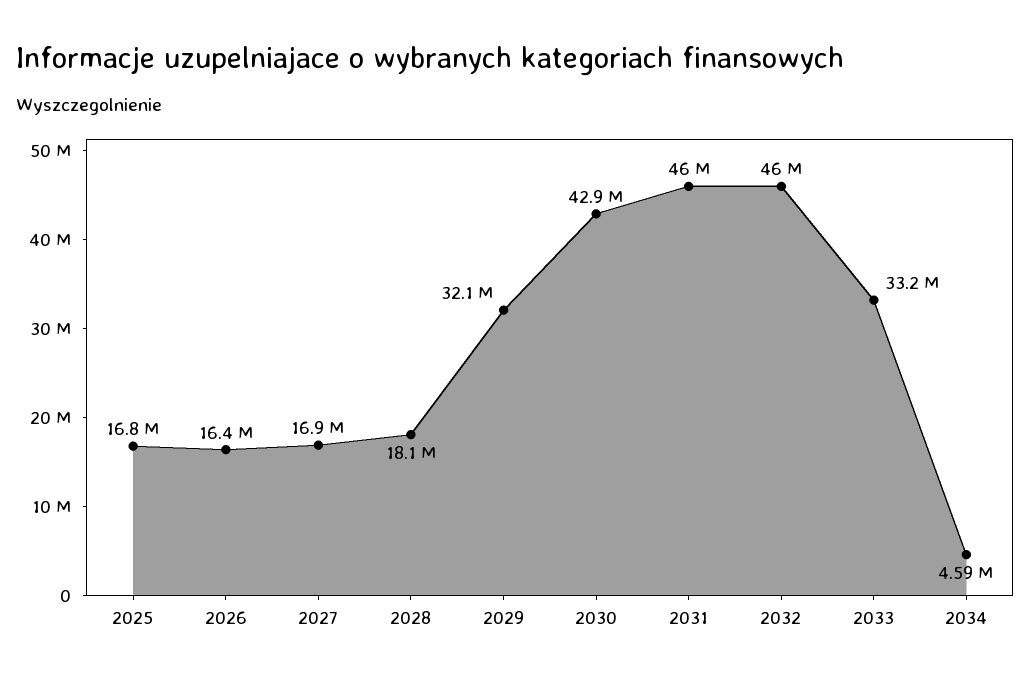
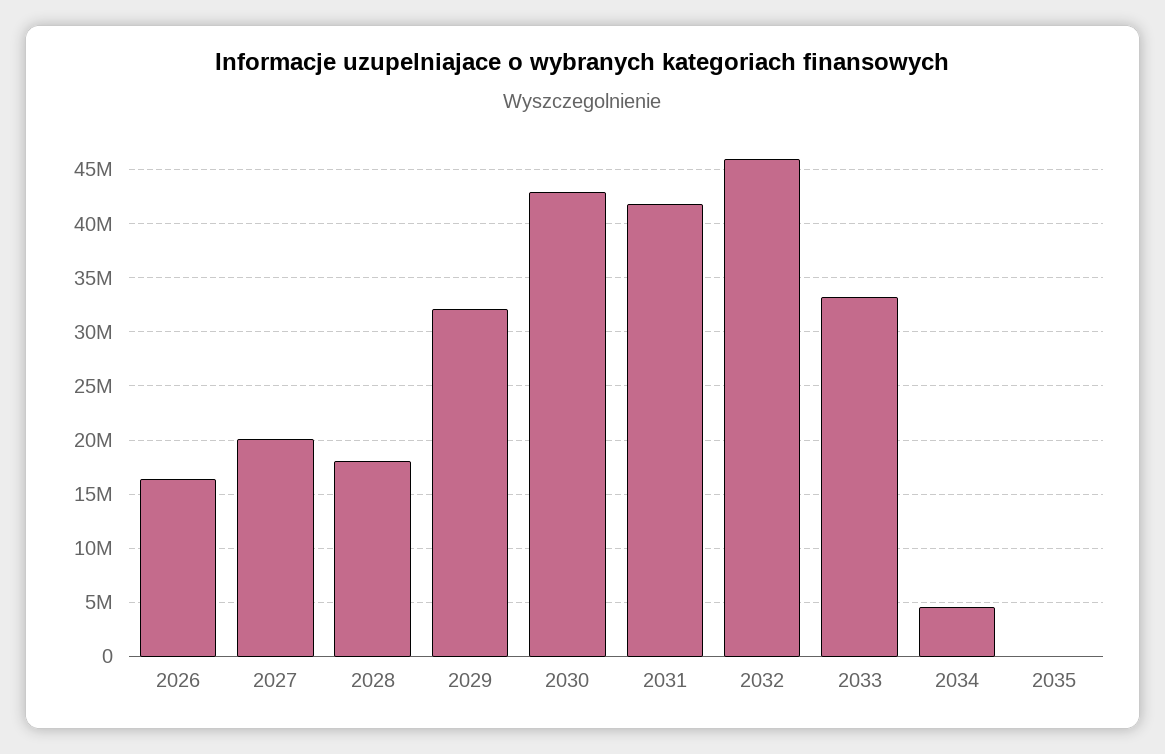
2025: 16800000 -> none
2027: 16900000 -> 20000000
2031: 46000000 -> 42000000
2035: none -> 0

